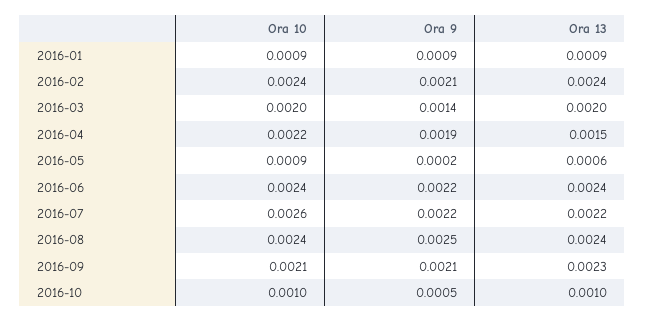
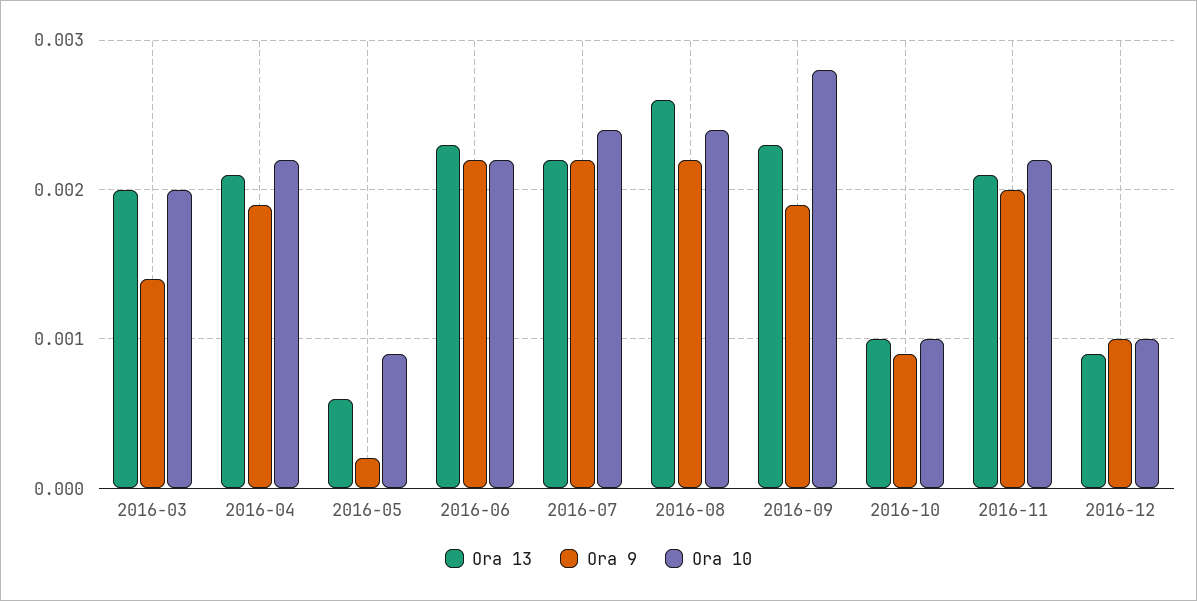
Ora 10, 2016-01: 0.0009 -> none
Ora 9, 2016-01: 0.0009 -> none
Ora 13, 2016-01: 0.0009 -> none
Ora 10, 2016-02: 0.0024 -> none
Ora 9, 2016-02: 0.0021 -> none
Ora 13, 2016-02: 0.0024 -> none
Ora 13, 2016-04: 0.0015 -> 0.0021
Ora 10, 2016-06: 0.0024 -> 0.0022
Ora 13, 2016-06: 0.0024 -> 0.0023
Ora 10, 2016-07: 0.0026 -> 0.0024
Ora 9, 2016-08: 0.0025 -> 0.0022
Ora 13, 2016-08: 0.0024 -> 0.0026
Ora 10, 2016-09: 0.0021 -> 0.0028
Ora 9, 2016-09: 0.0021 -> 0.0019
Ora 9, 2016-10: 0.0005 -> 0.0009
Ora 13, 2016-11: none -> 0.0021
Ora 9, 2016-11: none -> 0.002
Ora 10, 2016-11: none -> 0.0022
Ora 13, 2016-12: none -> 0.0009
Ora 9, 2016-12: none -> 0.001
Ora 10, 2016-12: none -> 0.001

